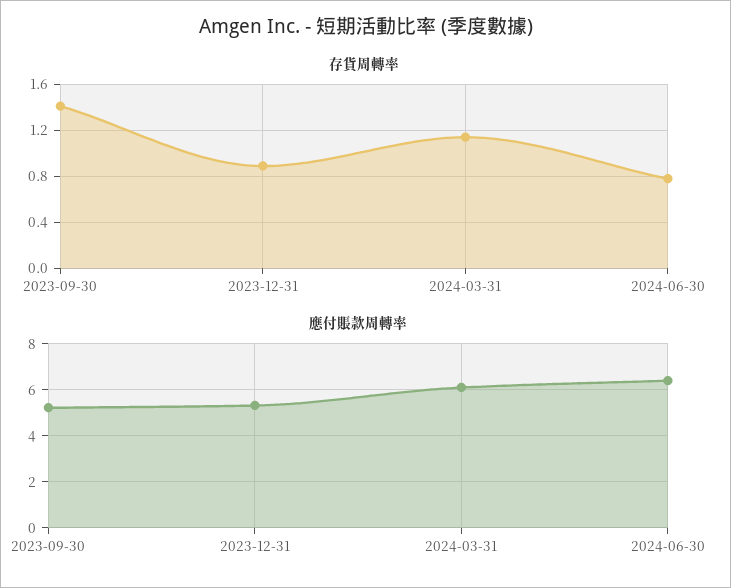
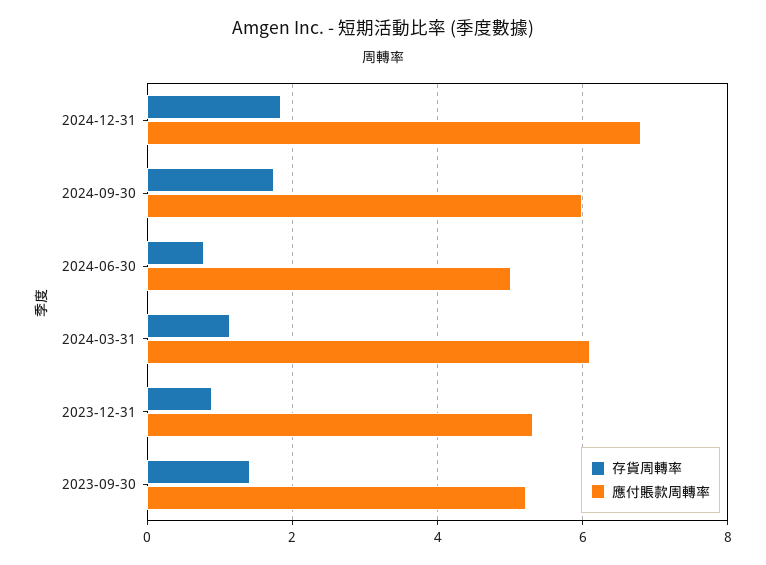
應付賬款周轉率, 2024-06-30: 6.5 -> 5
存貨周轉率, 2024-12-31: none -> 1.8
應付賬款周轉率, 2024-12-31: none -> 6.8
存貨周轉率, 2024-09-30: none -> 1.8
應付賬款周轉率, 2024-09-30: none -> 6

